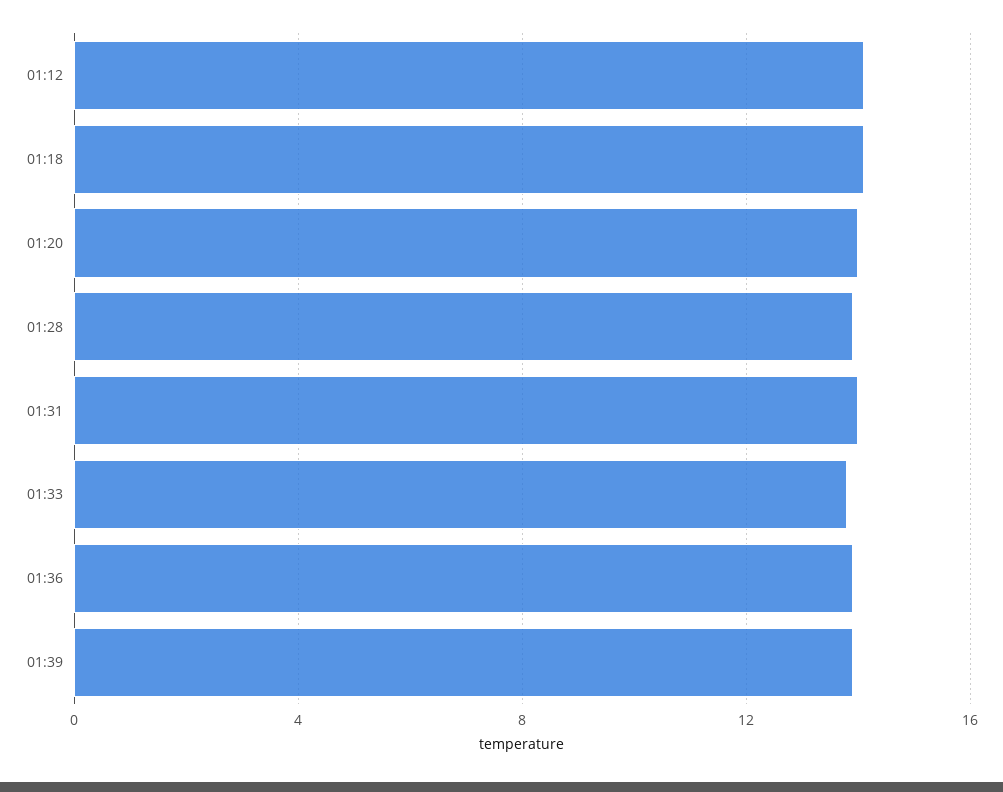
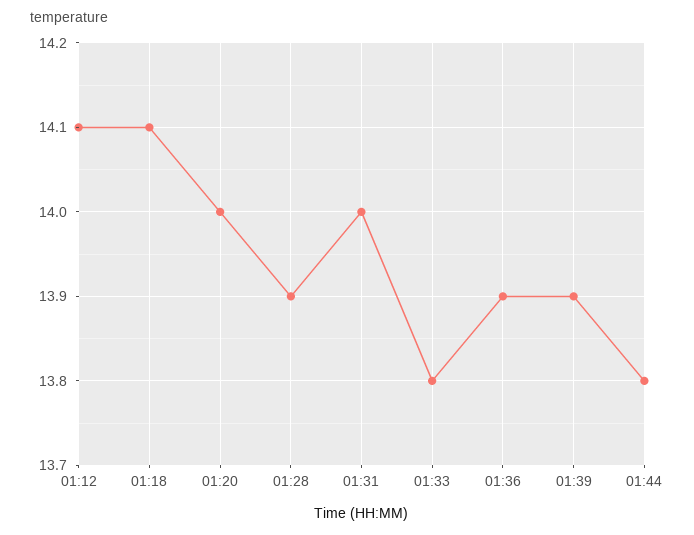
01:44: none -> 13.8

